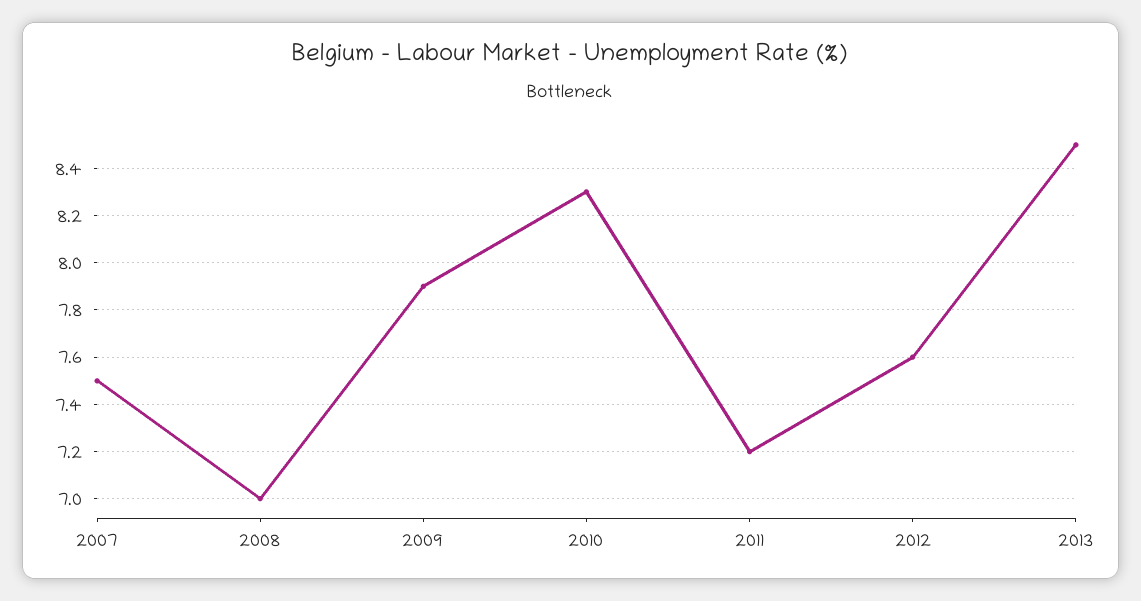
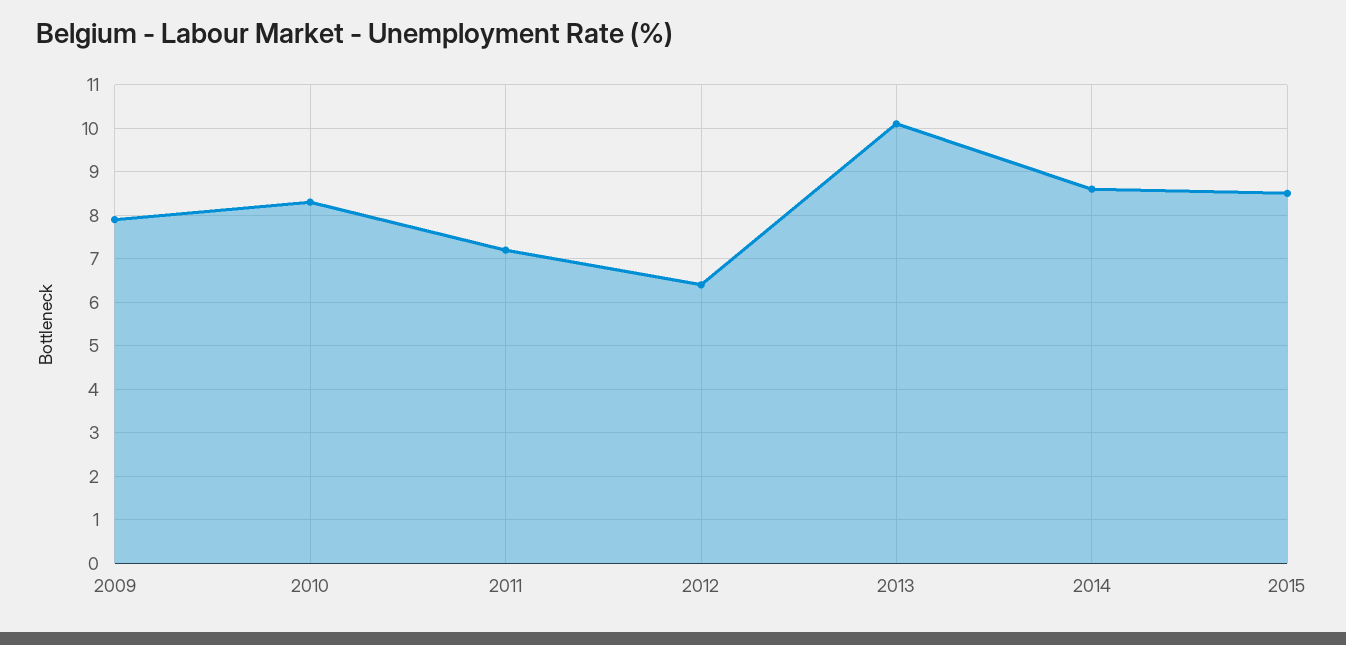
2007: 7.5 -> none
2008: 7 -> none
2012: 7.6 -> 6.5
2013: 8.5 -> 10
2014: none -> 8.5
2015: none -> 8.5

